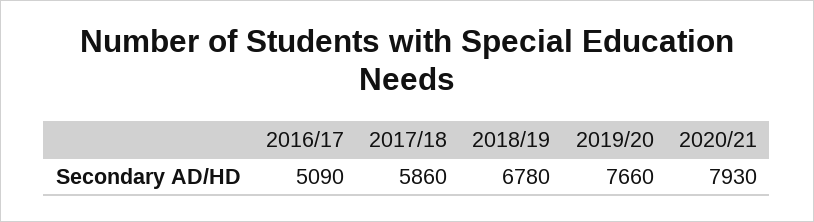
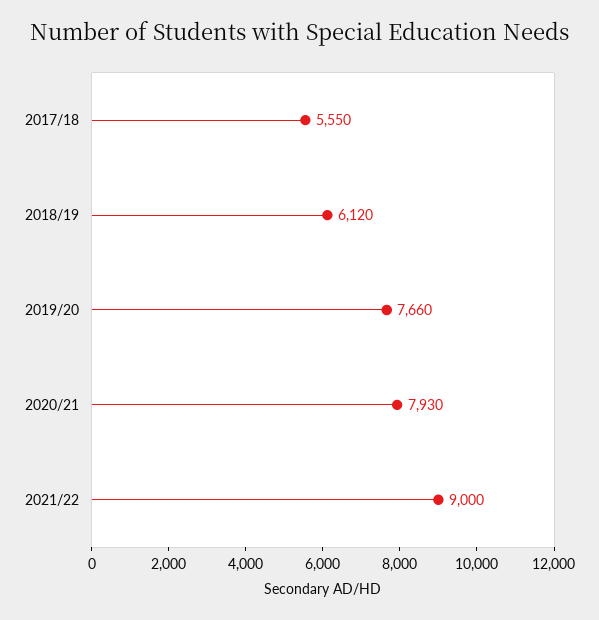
2016/17: 5090 -> none
2017/18: 5860 -> 5550
2018/19: 6780 -> 6120
2021/22: none -> 9000

